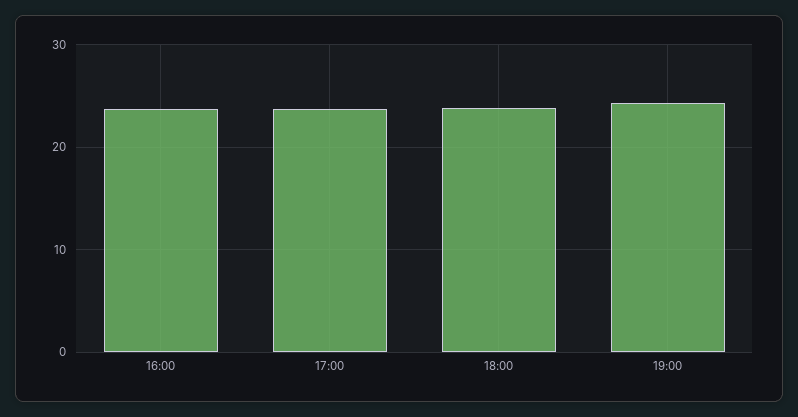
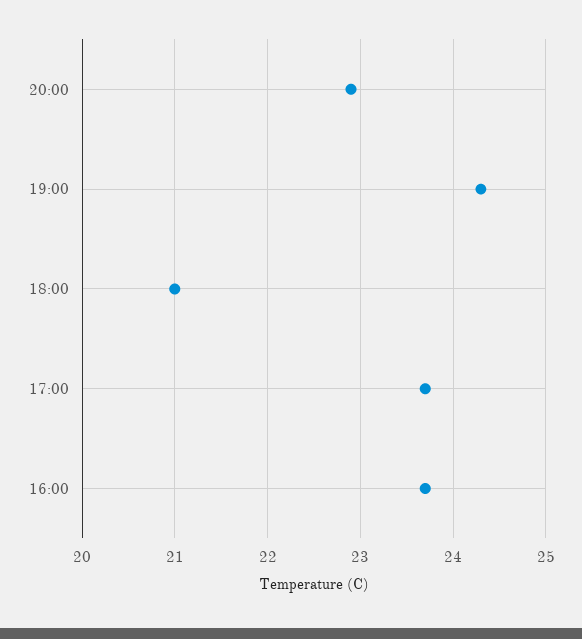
18:00: 24 -> 21
20:00: none -> 22.9

